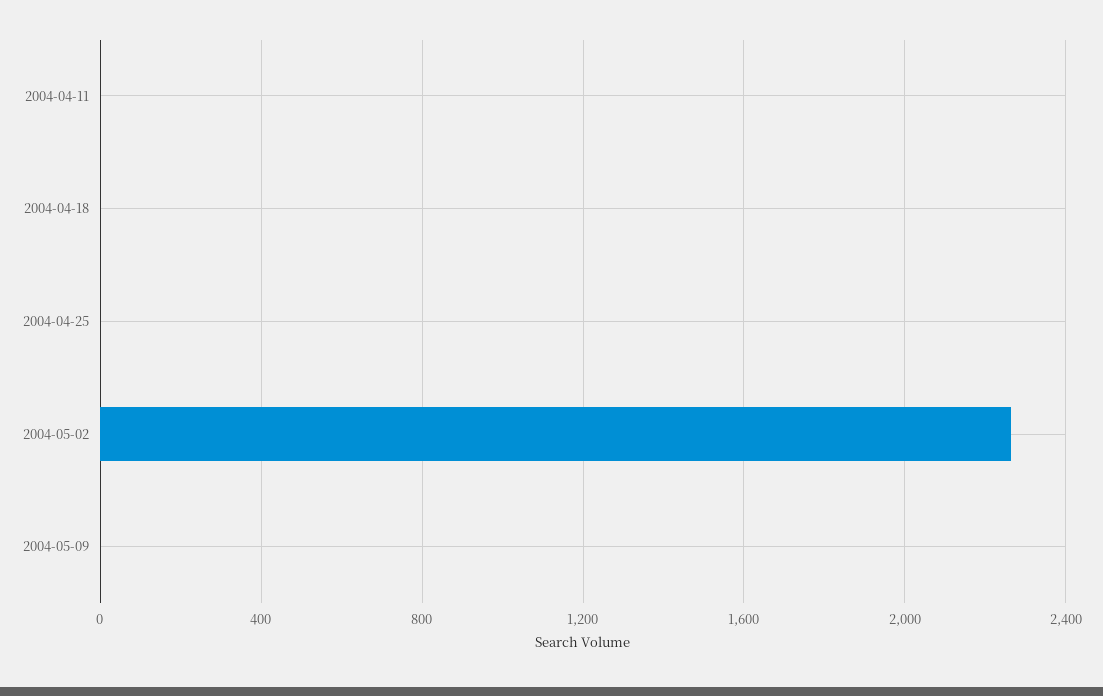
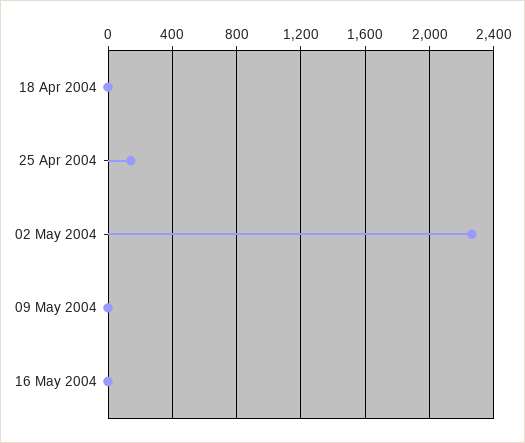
2004-04-11: 0 -> none
2004-04-25: 0 -> 150
16 May 2004: none -> 0

